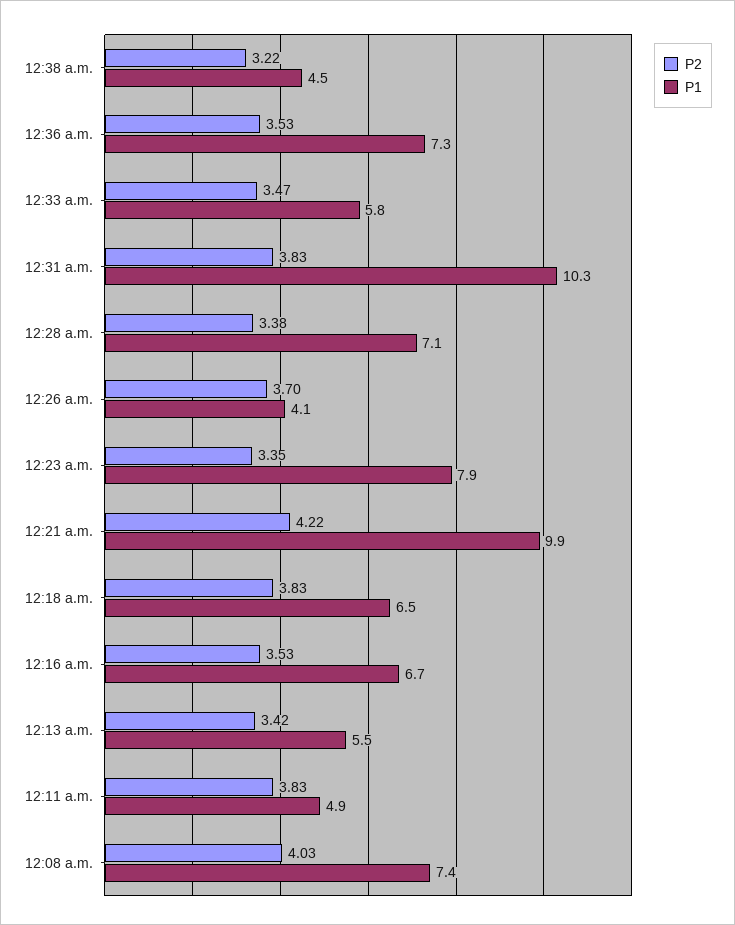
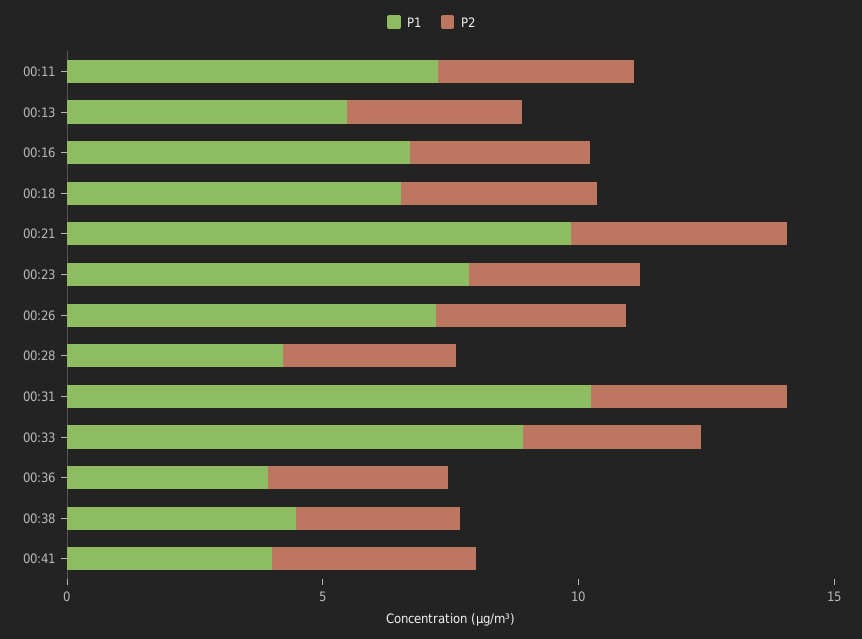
P1, 12:36 a.m.: 7.3 -> 4
P1, 12:33 a.m.: 5.8 -> 9
P1, 12:28 a.m.: 7.1 -> 4
P1, 12:26 a.m.: 4.1 -> 7
P1, 12:11 a.m.: 4.9 -> 7
P2, 12:08 a.m.: 4.03 -> none
P1, 12:08 a.m.: 7.4 -> none
P1, 00:41: none -> 4
P2, 00:41: none -> 4

